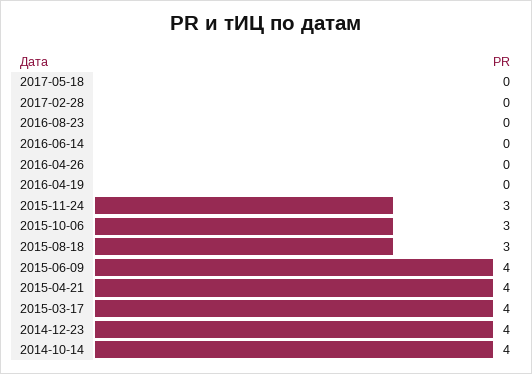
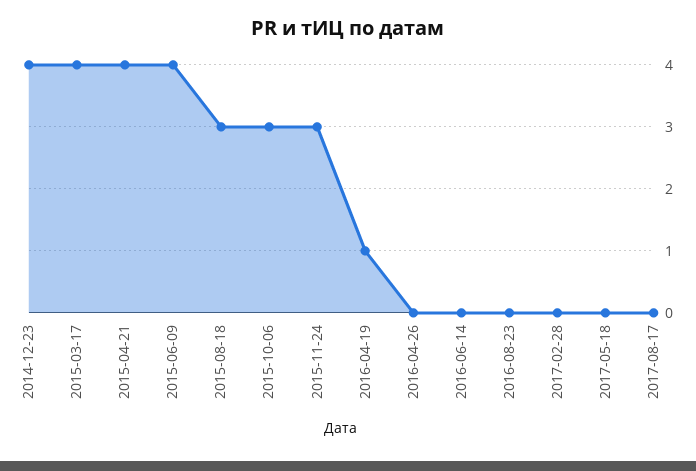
2016-04-19: 0 -> 1
2014-10-14: 4 -> none
2017-08-17: none -> 0

